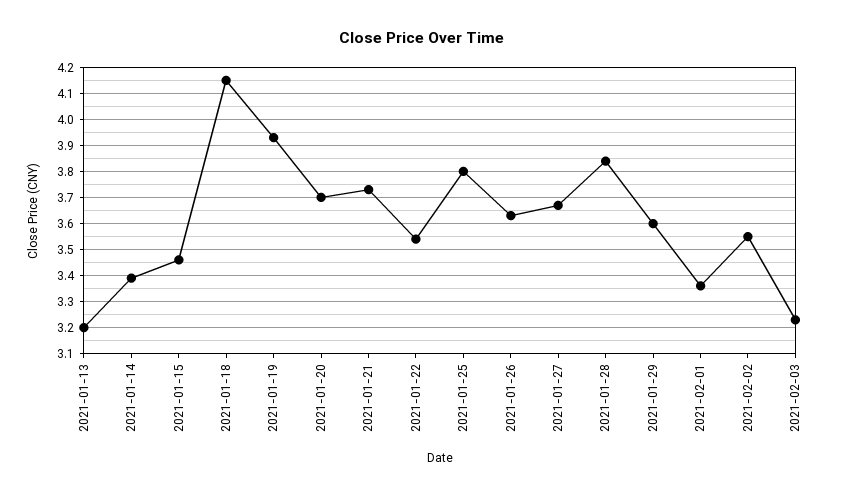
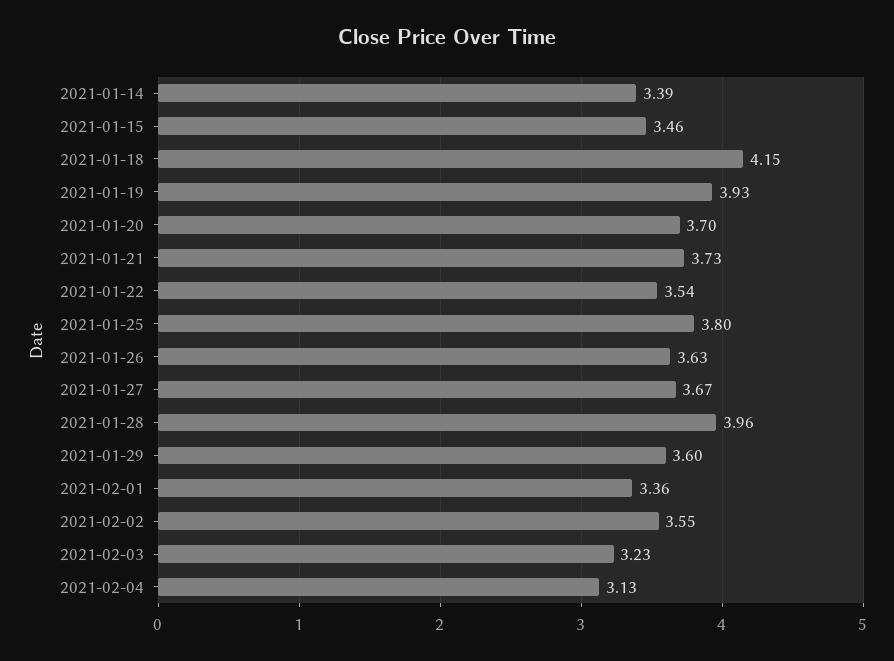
2021-01-13: 3.2 -> none
2021-01-28: 3.85 -> 3.96
2021-02-04: none -> 3.13

